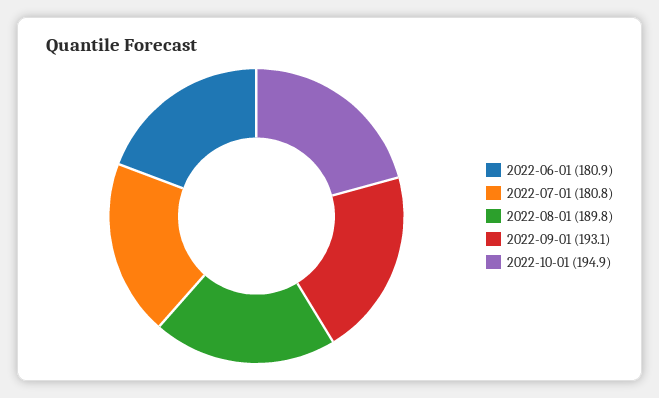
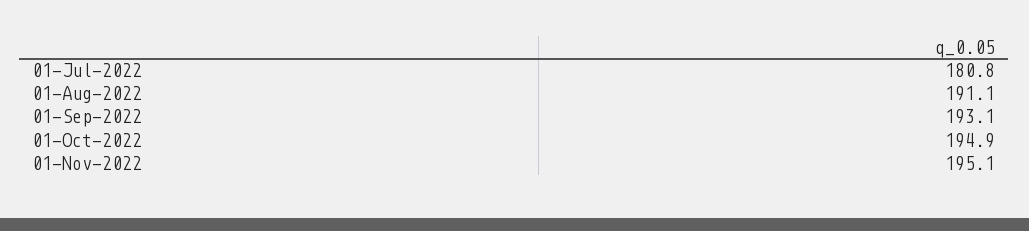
2022-06-01: 180.9 -> none
2022-08-01: 189.8 -> 191.1
01-Nov-2022: none -> 195.1

